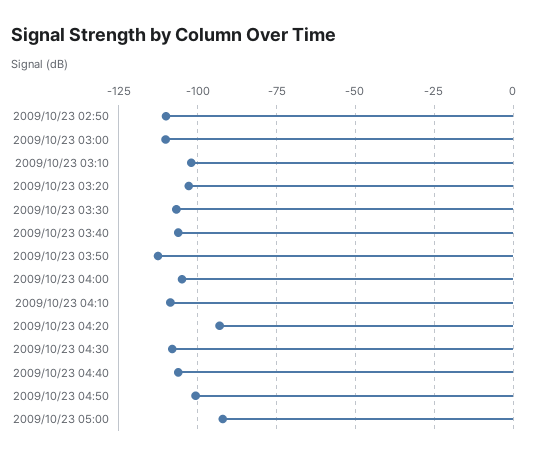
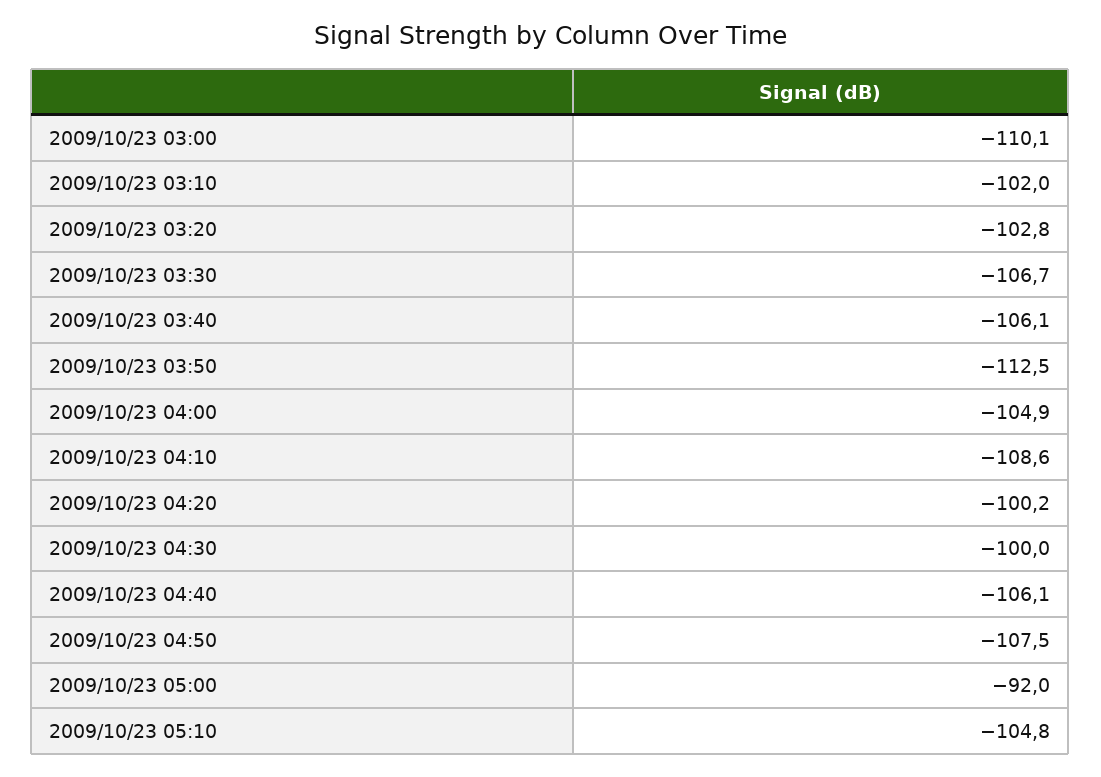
2009/10/23 02:50: -110 -> none
2009/10/23 04:20: -92.5 -> -100.2
2009/10/23 04:30: -107.5 -> -100
2009/10/23 04:50: -100 -> -107.5
2009/10/23 05:10: none -> -104.8

